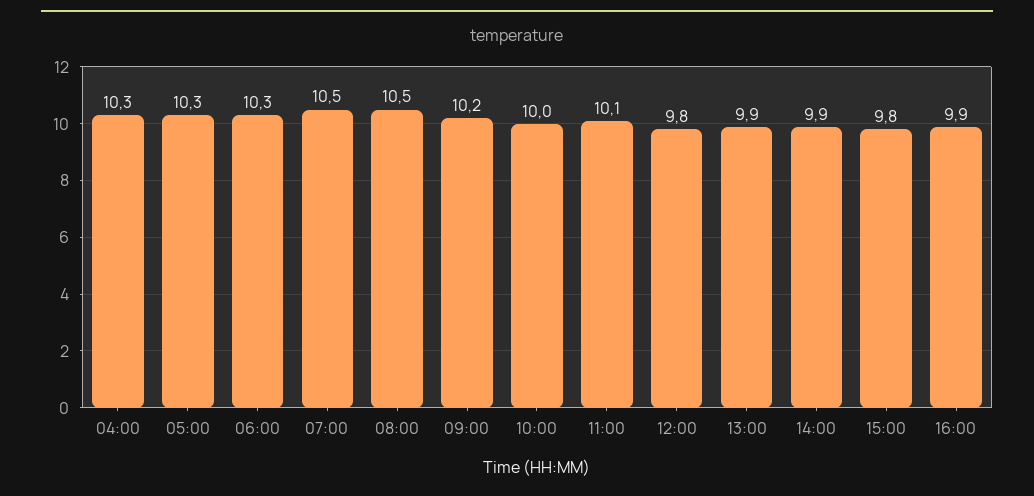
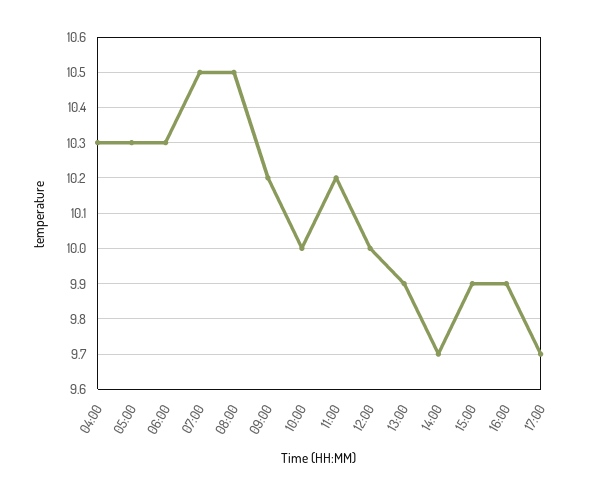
11:00: 10.1 -> 10.2
12:00: 9.8 -> 10
14:00: 9.9 -> 9.7
15:00: 9.8 -> 9.9
17:00: none -> 9.7

